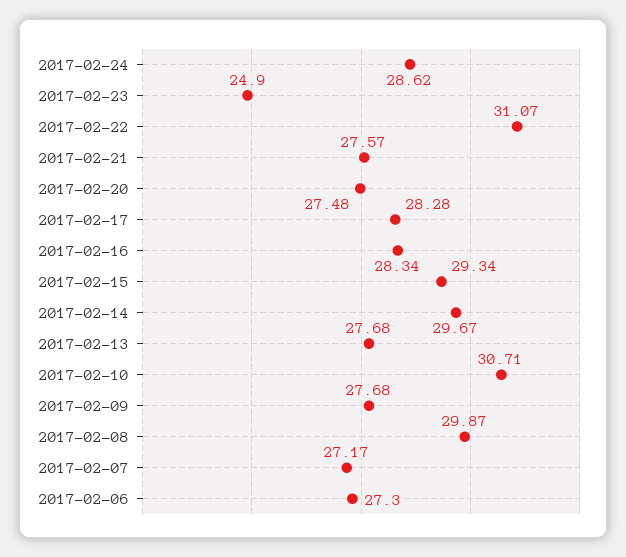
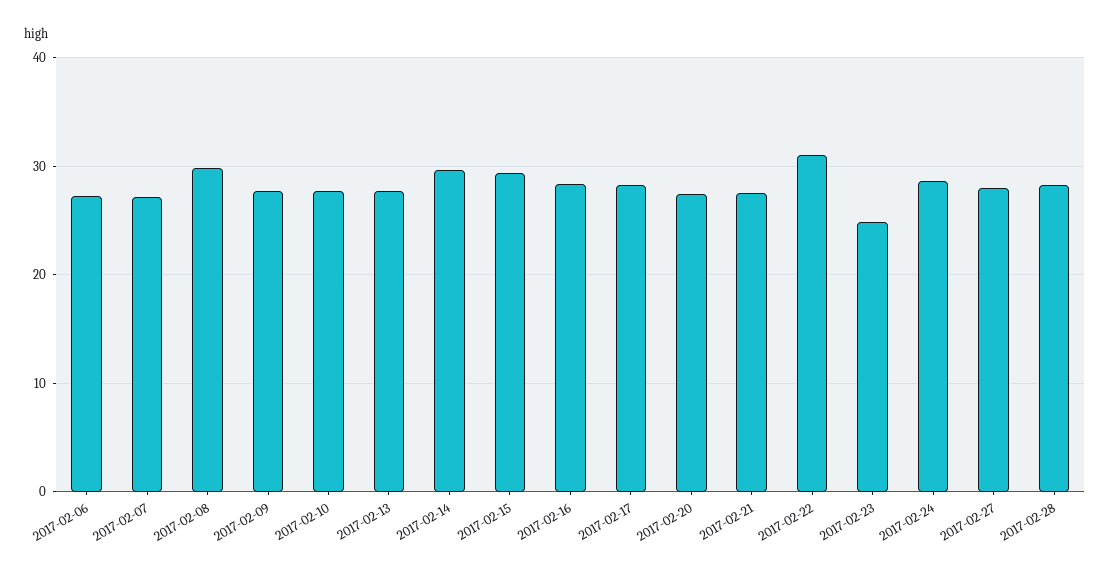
2017-02-10: 30.71 -> 28
2017-02-27: none -> 28
2017-02-28: none -> 28

